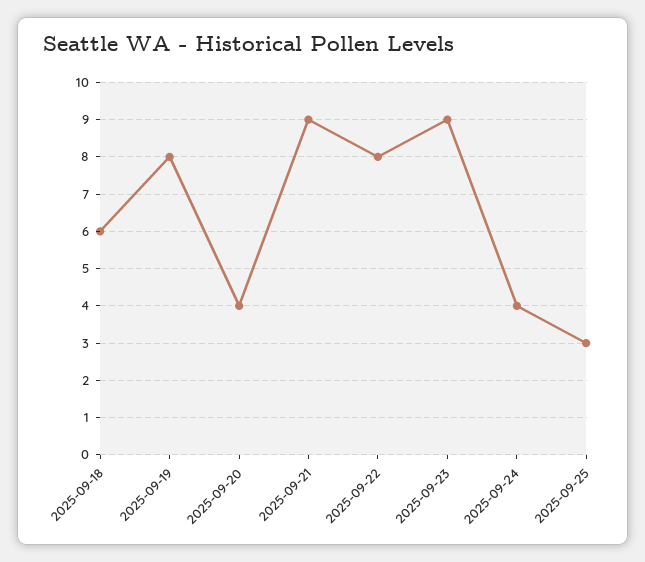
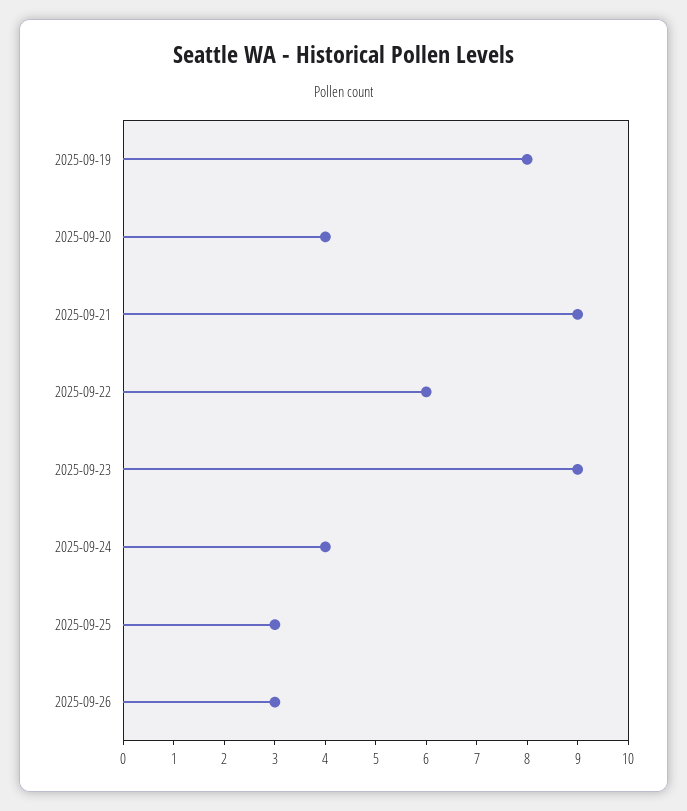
2025-09-18: 6 -> none
2025-09-22: 8 -> 6
2025-09-26: none -> 3

